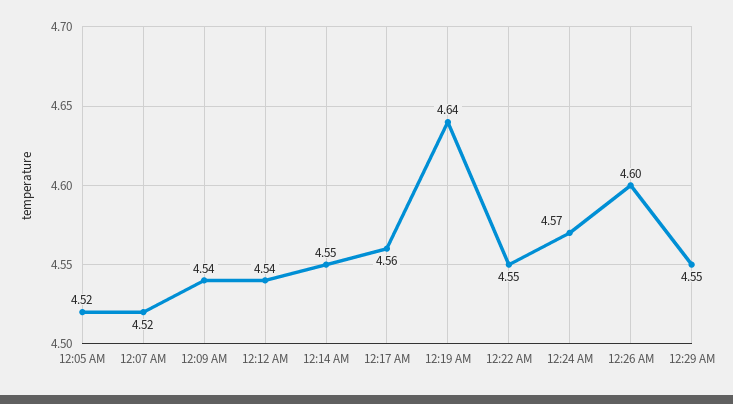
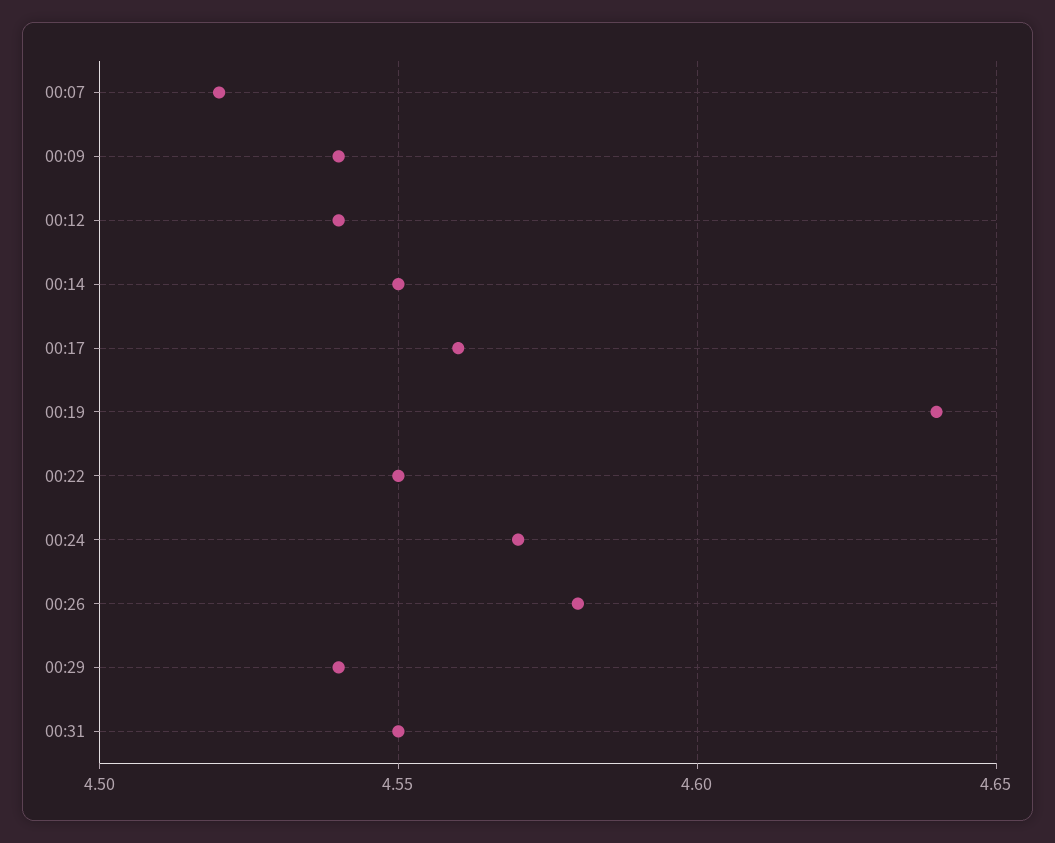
12:05 AM: 4.52 -> none
12:26 AM: 4.6 -> 4.58
12:29 AM: 4.55 -> 4.54
00:31: none -> 4.55

